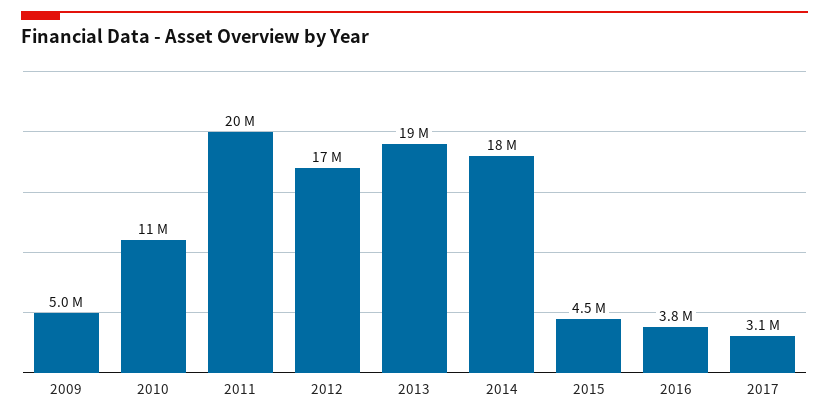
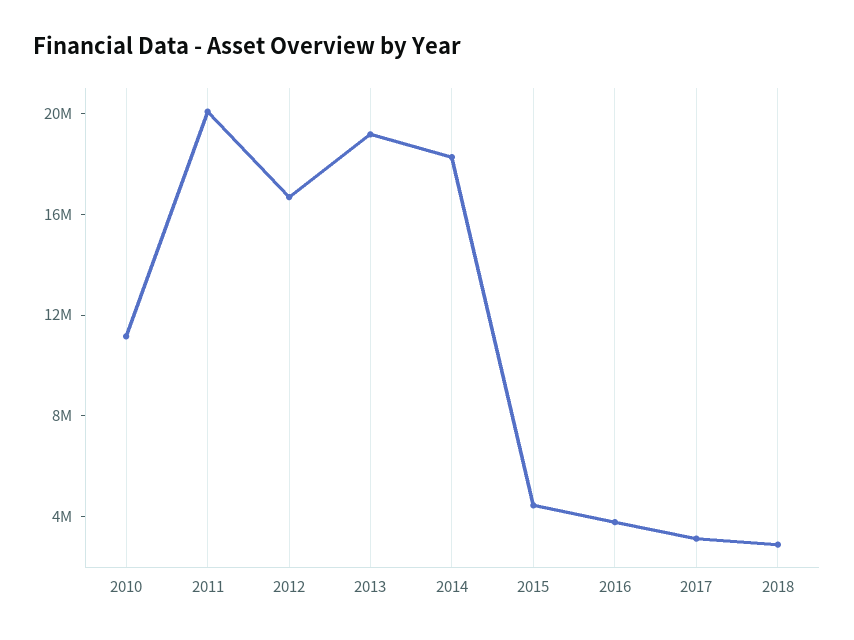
2009: 5000000 -> none
2018: none -> 3000000

